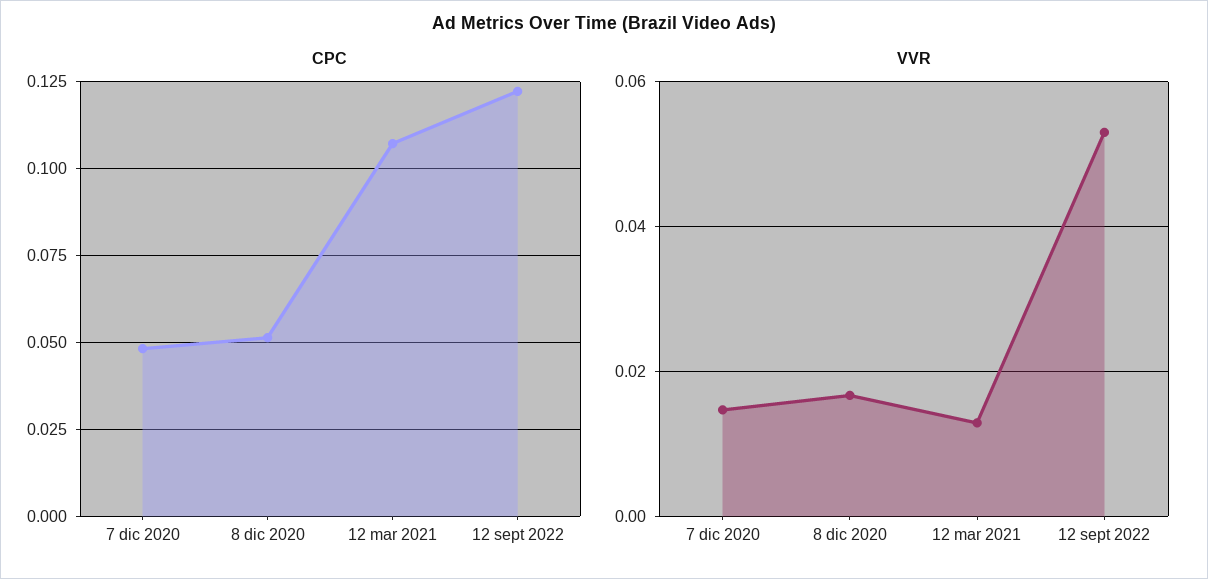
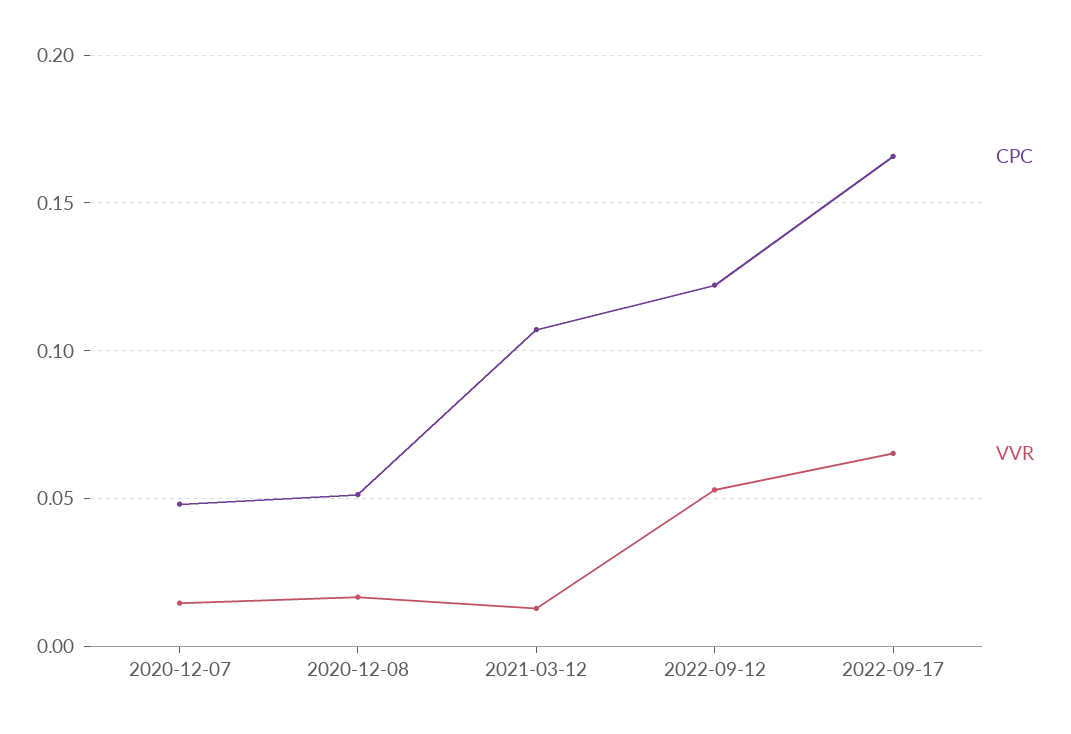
CPC, 2022-09-17: none -> 0.165
VVR, 2022-09-17: none -> 0.065

